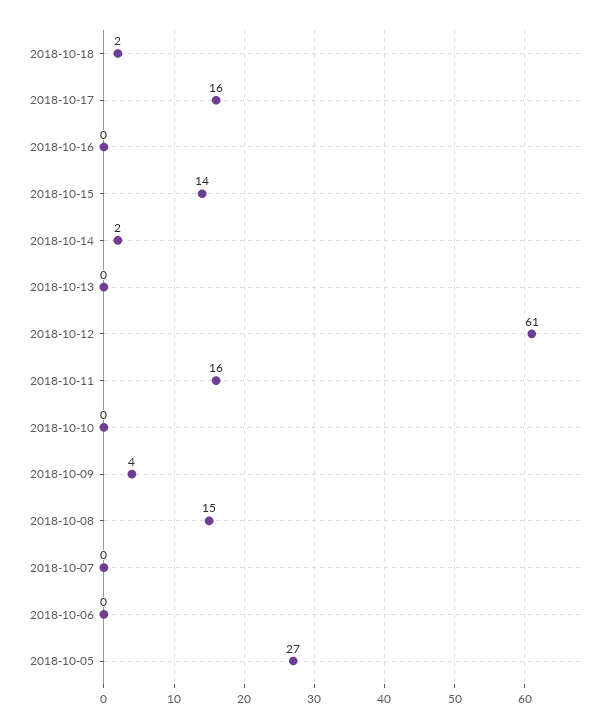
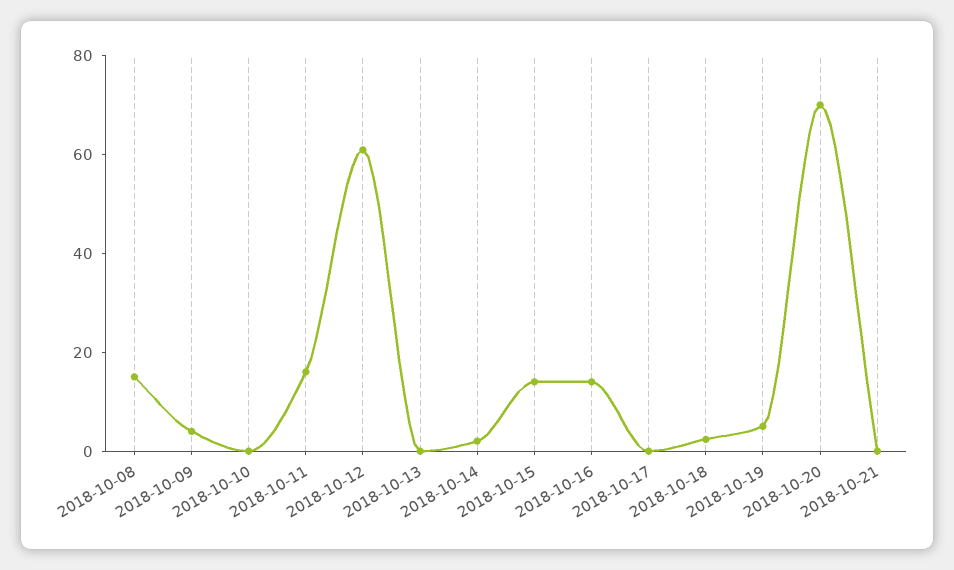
2018-10-17: 16 -> 0
2018-10-16: 0 -> 15
2018-10-07: 0 -> none
2018-10-06: 0 -> none
2018-10-05: 27 -> none
2018-10-19: none -> 5
2018-10-20: none -> 70
2018-10-21: none -> 0

